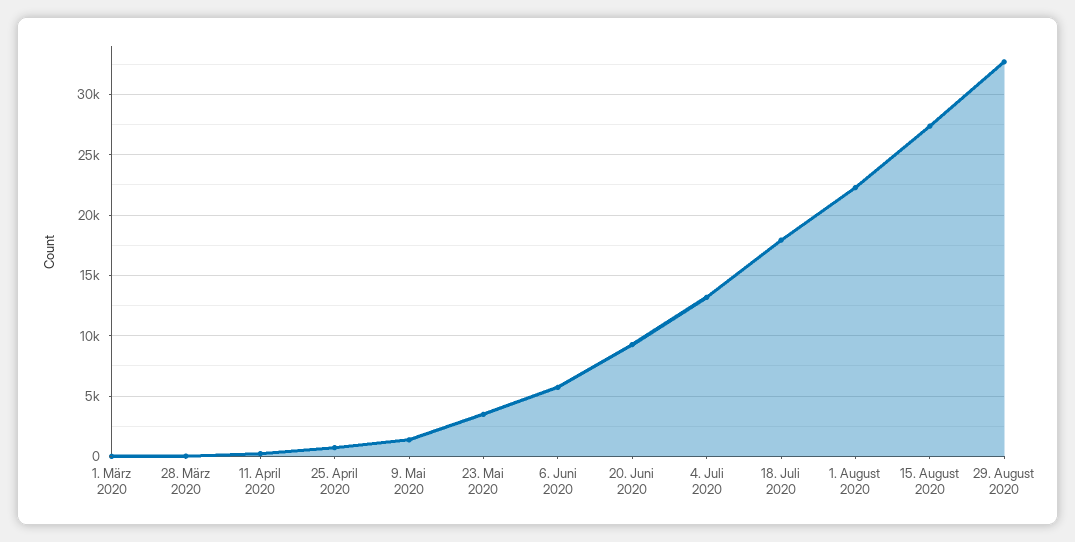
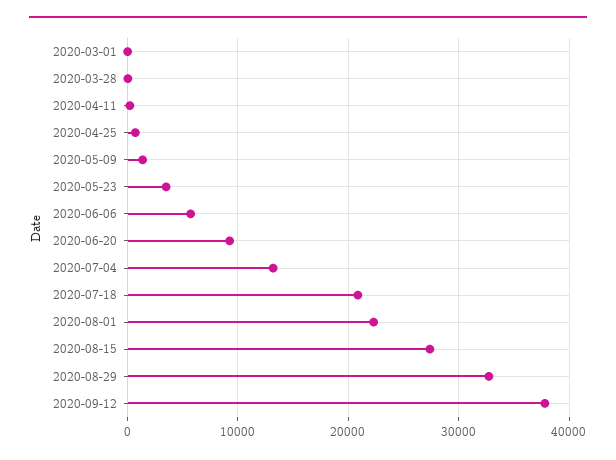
18. Juli 2020: 18000 -> 21000
2020-09-12: none -> 38000

